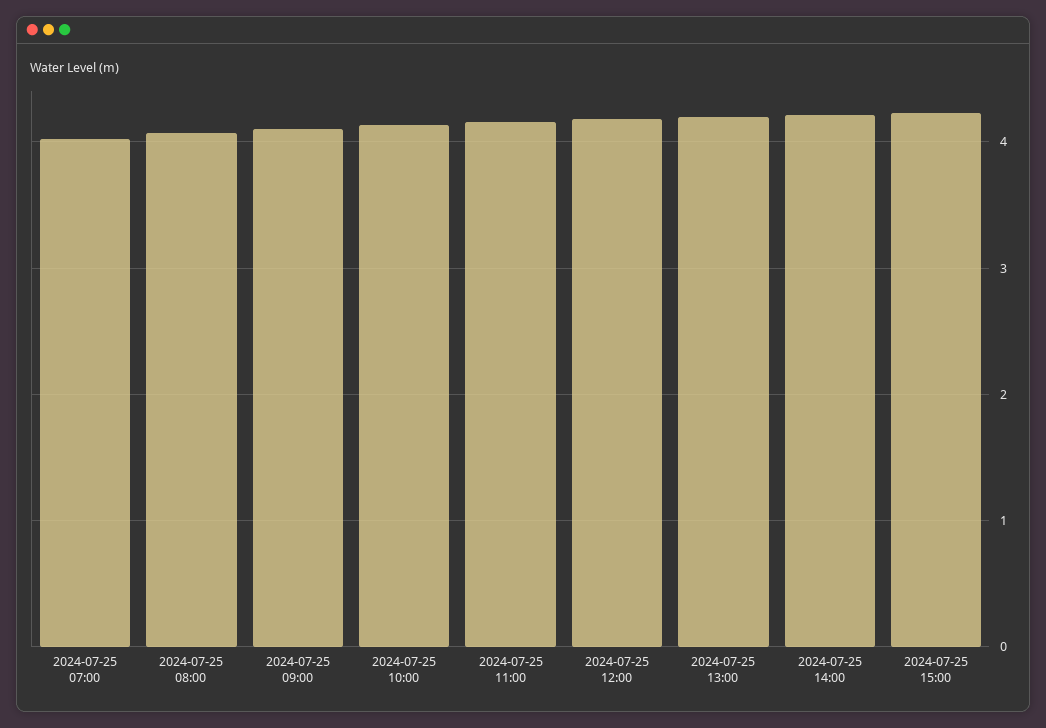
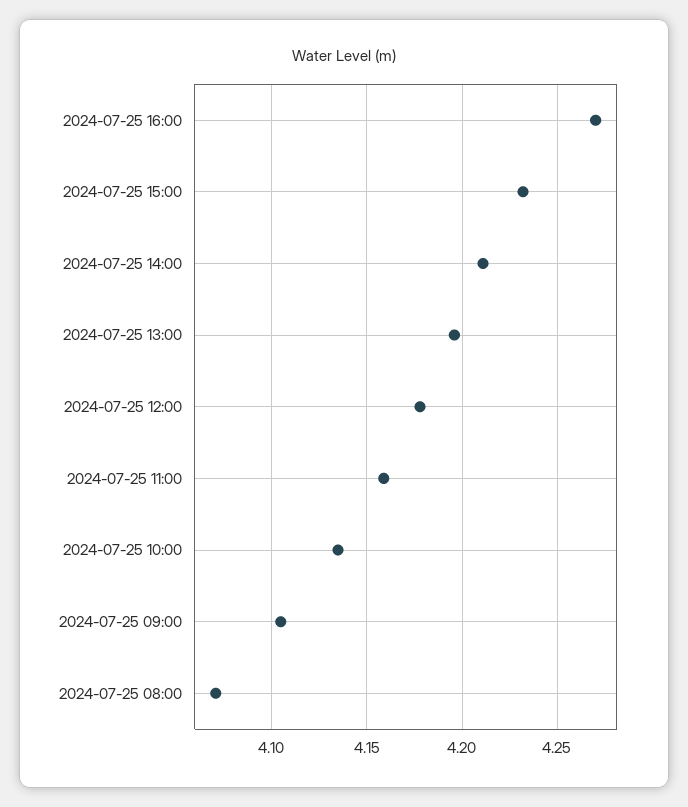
2024-07-25 07:00: 4 -> none
2024-07-25 16:00: none -> 4.27

